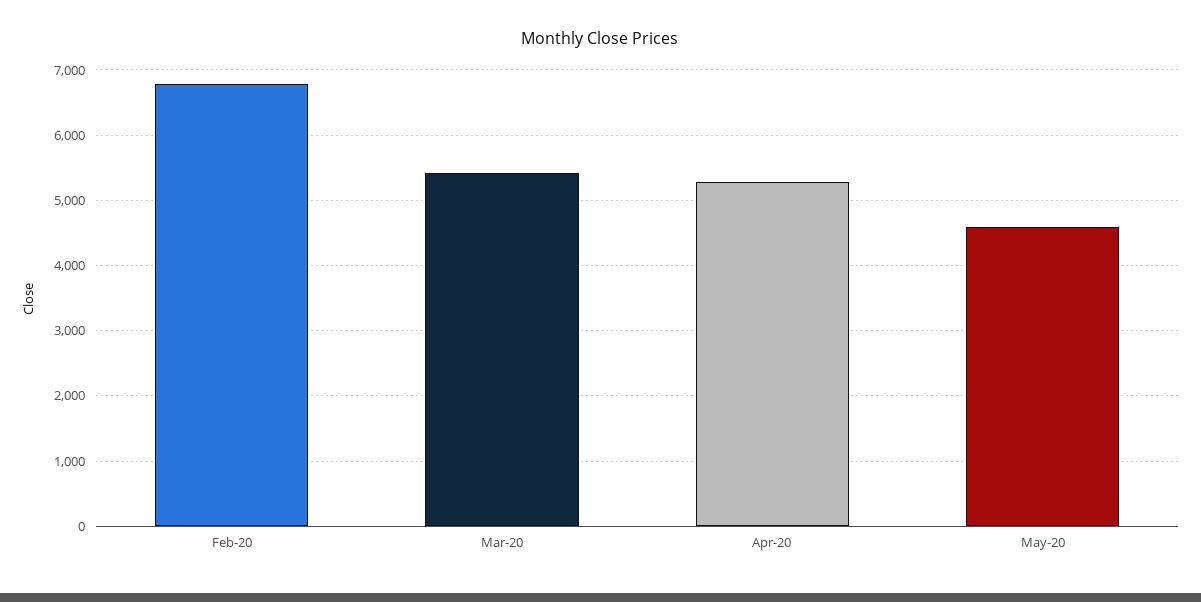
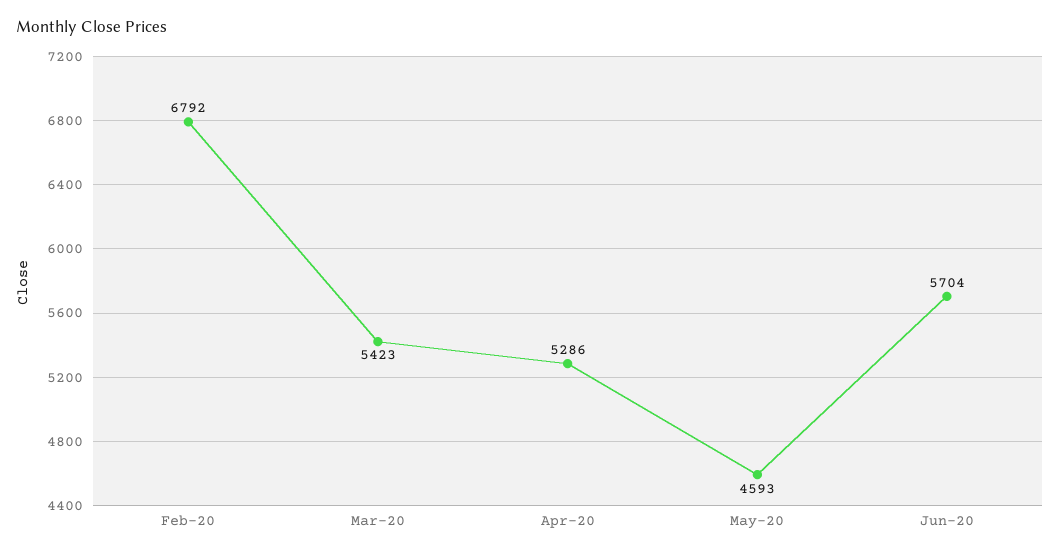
Jun-20: none -> 5704

